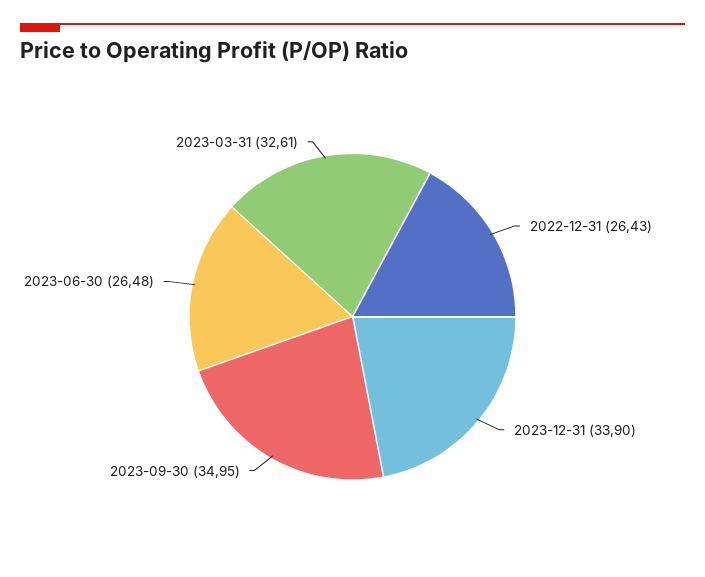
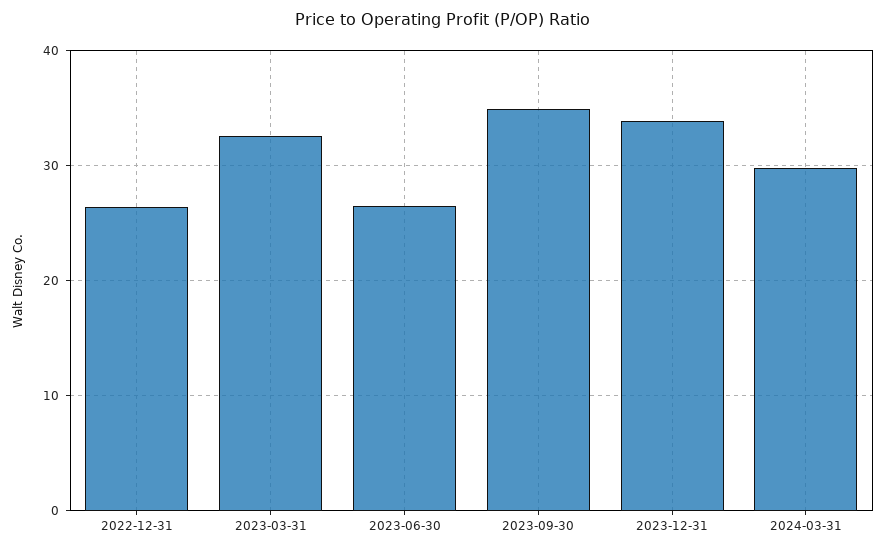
2024-03-31: none -> 30

